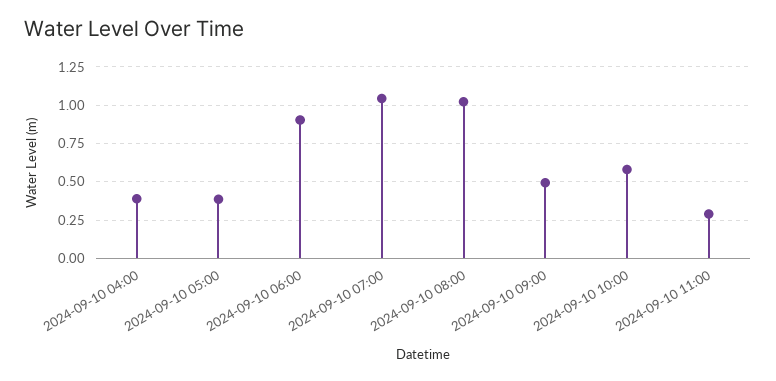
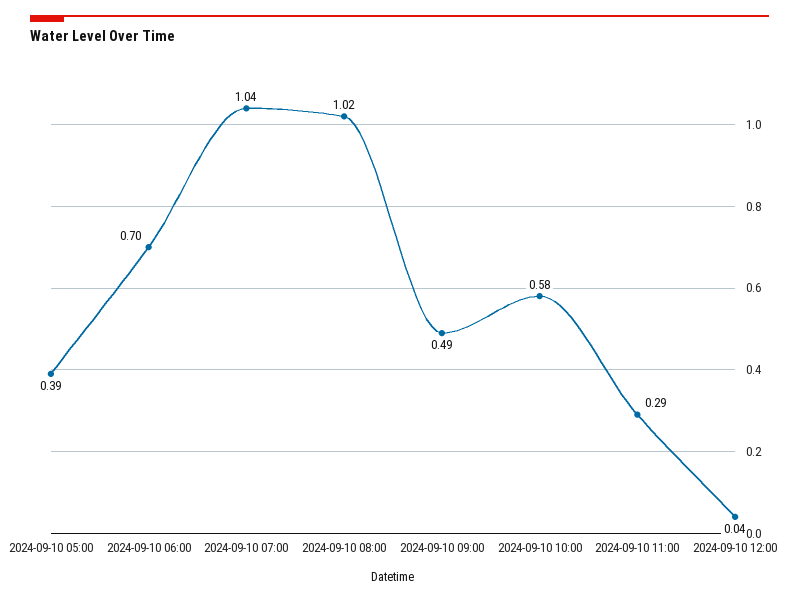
2024-09-10 04:00: 0.4 -> none
2024-09-10 06:00: 0.9 -> 0.7
2024-09-10 12:00: none -> 0.04

